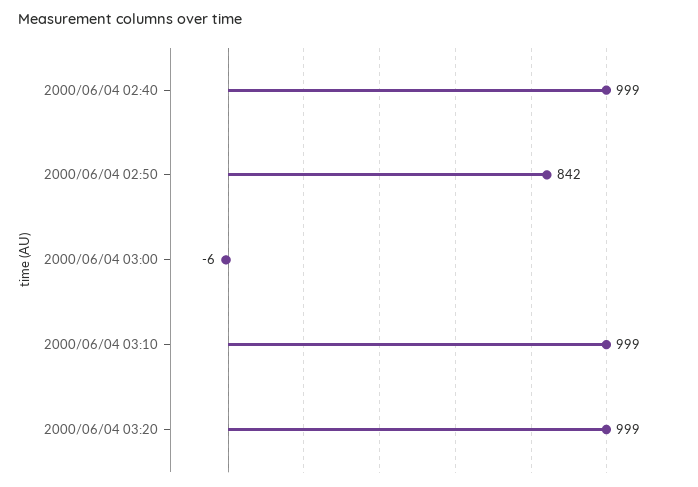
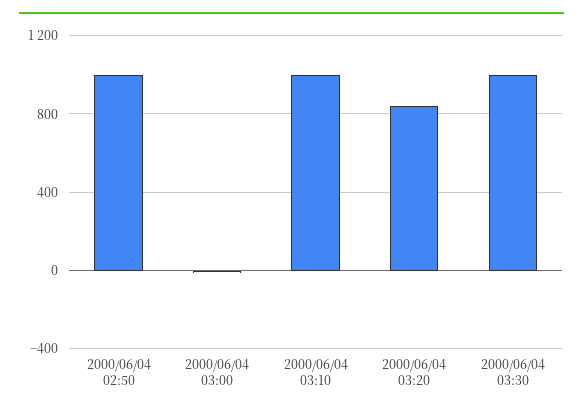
2000/06/04 02:40: 999 -> none
2000/06/04 02:50: 842 -> 1000
2000/06/04 03:20: 999 -> 850
2000/06/04 03:30: none -> 1000

